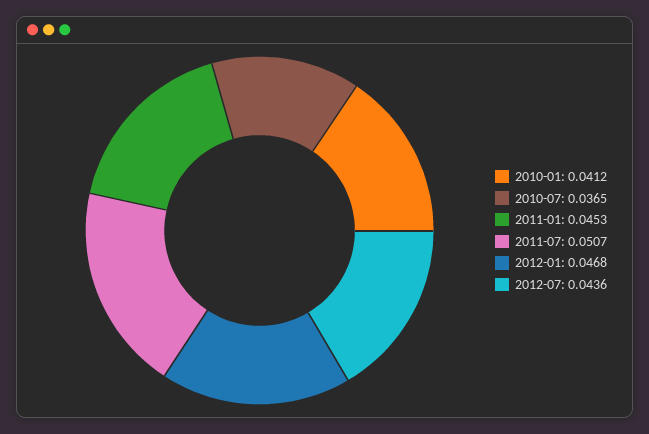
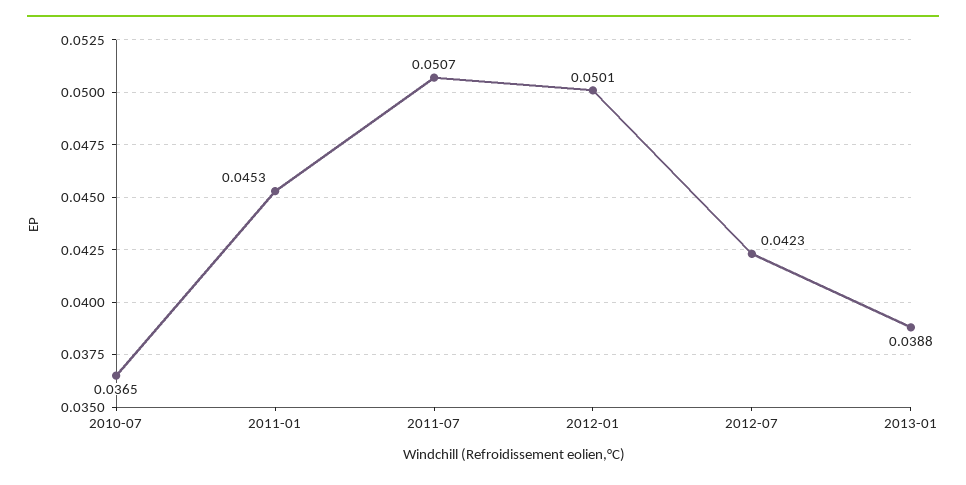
2010-01: 0.0412 -> none
2012-01: 0.0468 -> 0.0501
2012-07: 0.0436 -> 0.0423
2013-01: none -> 0.0388

